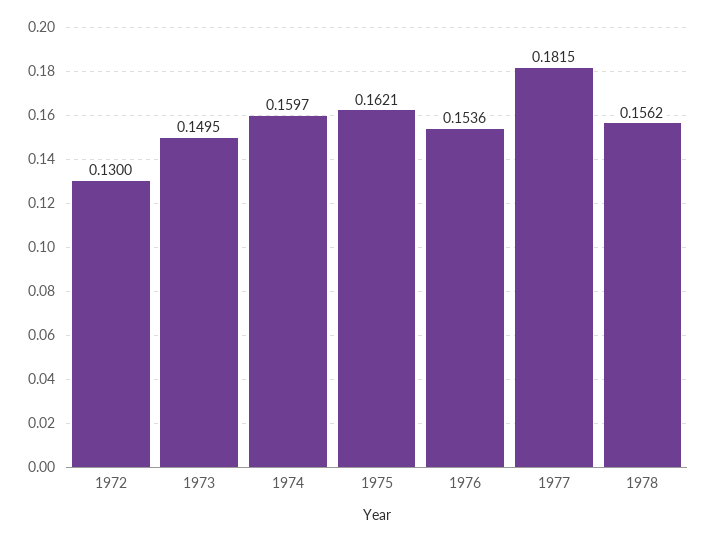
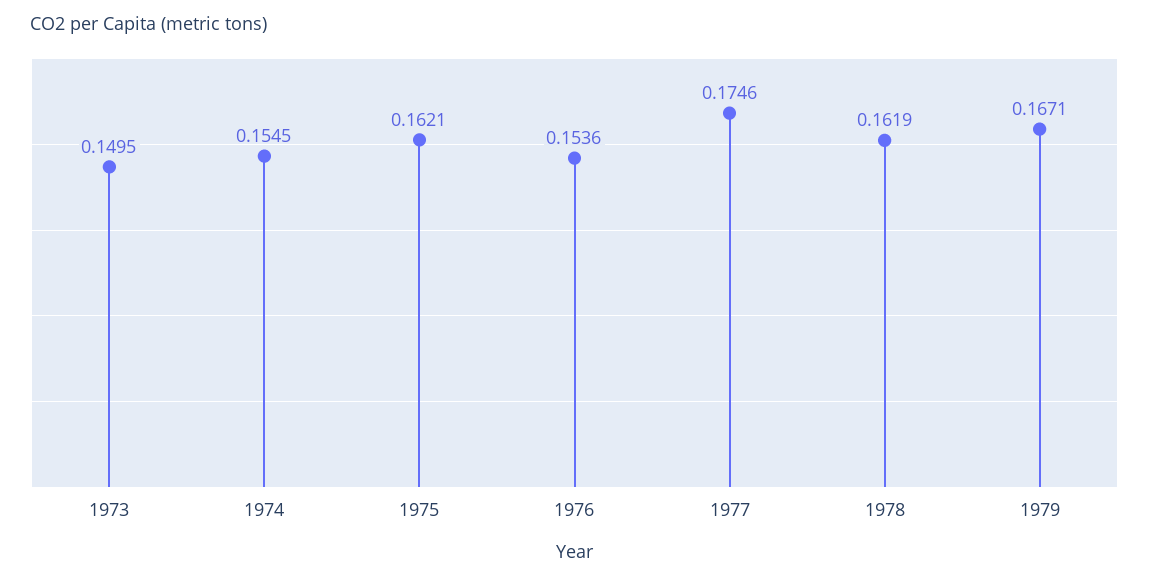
1972: 0.13 -> none
1974: 0.1597 -> 0.1545
1977: 0.1815 -> 0.1746
1978: 0.1562 -> 0.1619
1979: none -> 0.1671

